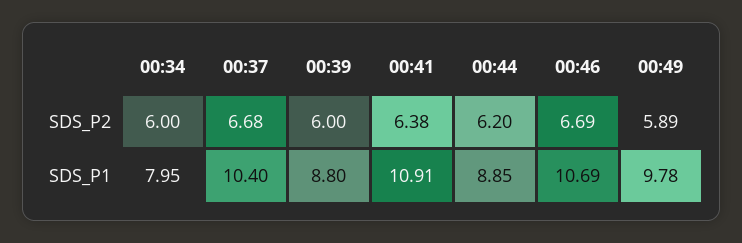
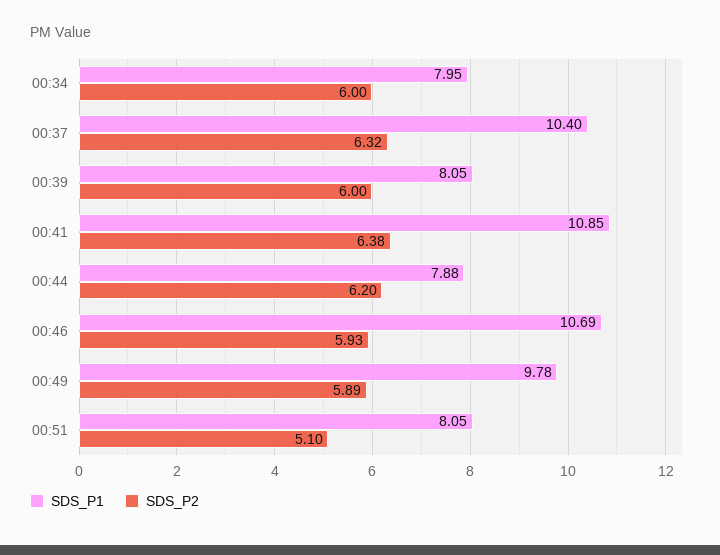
SDS_P2, 00:37: 6.68 -> 6.32
SDS_P2, 00:46: 6.69 -> 5.93
SDS_P1, 00:39: 8.8 -> 8.05
SDS_P1, 00:41: 10.91 -> 10.85
SDS_P1, 00:44: 8.85 -> 7.88
SDS_P1, 00:51: none -> 8.05
SDS_P2, 00:51: none -> 5.1

